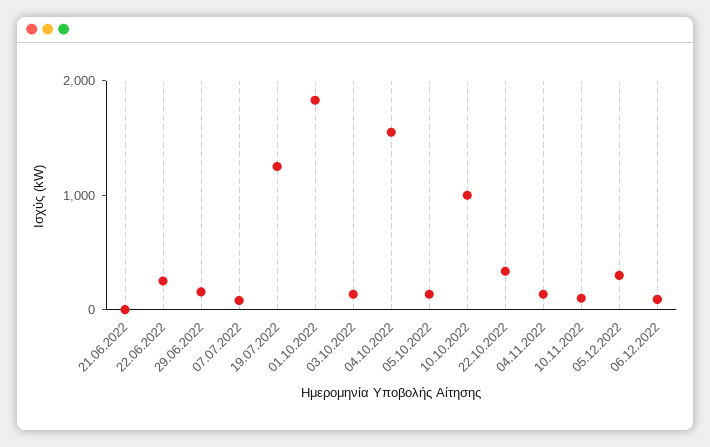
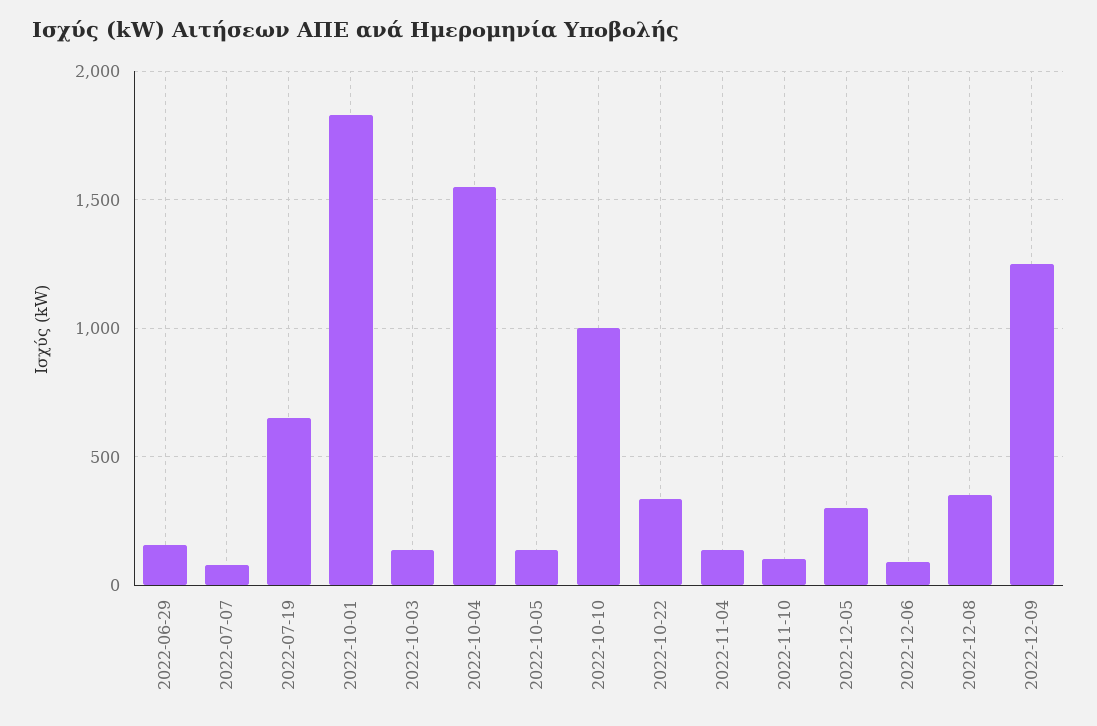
21.06.2022: 0 -> none
22.06.2022: 200 -> none
19.07.2022: 1200 -> 650
2022-12-08: none -> 350
2022-12-09: none -> 1250

